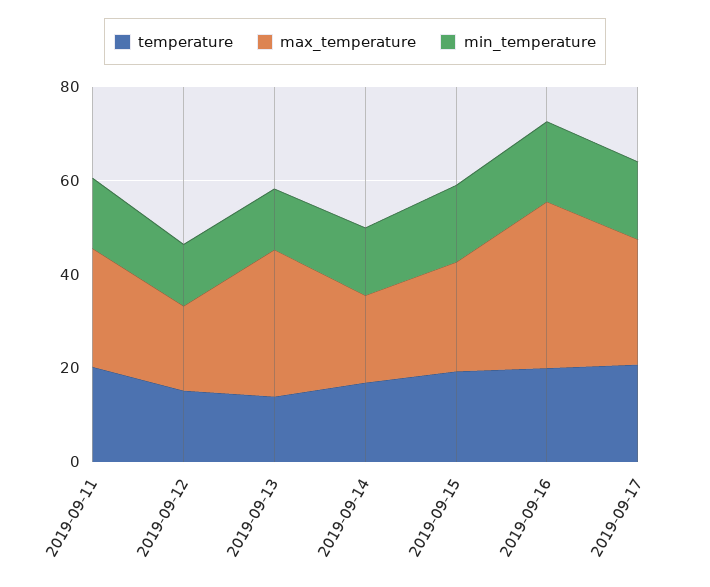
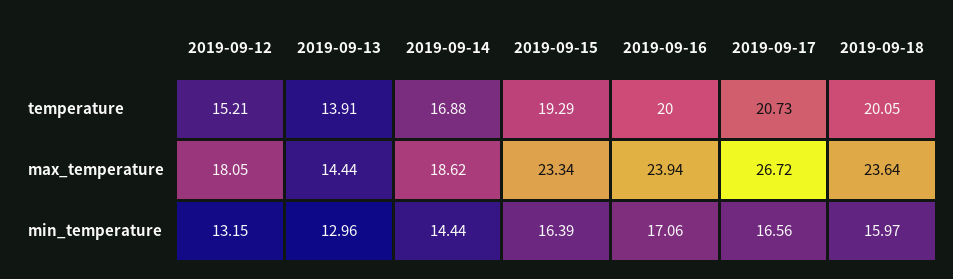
temperature, 2019-09-11: 20 -> none
max_temperature, 2019-09-11: 25 -> none
min_temperature, 2019-09-11: 15 -> none
max_temperature, 2019-09-13: 30 -> 14.44
max_temperature, 2019-09-16: 35 -> 23.94
temperature, 2019-09-18: none -> 20.05
max_temperature, 2019-09-18: none -> 23.64
min_temperature, 2019-09-18: none -> 15.97

